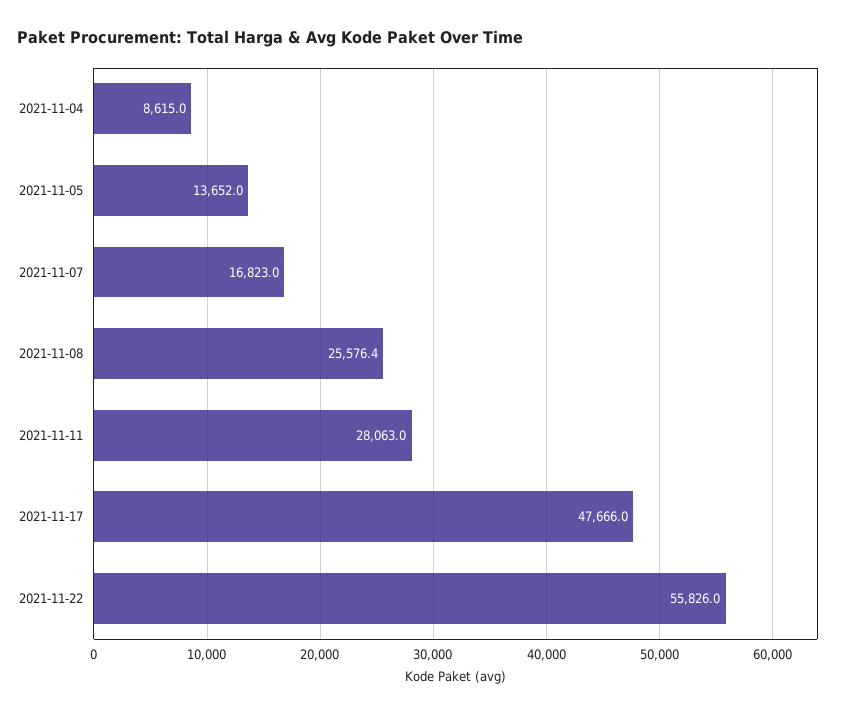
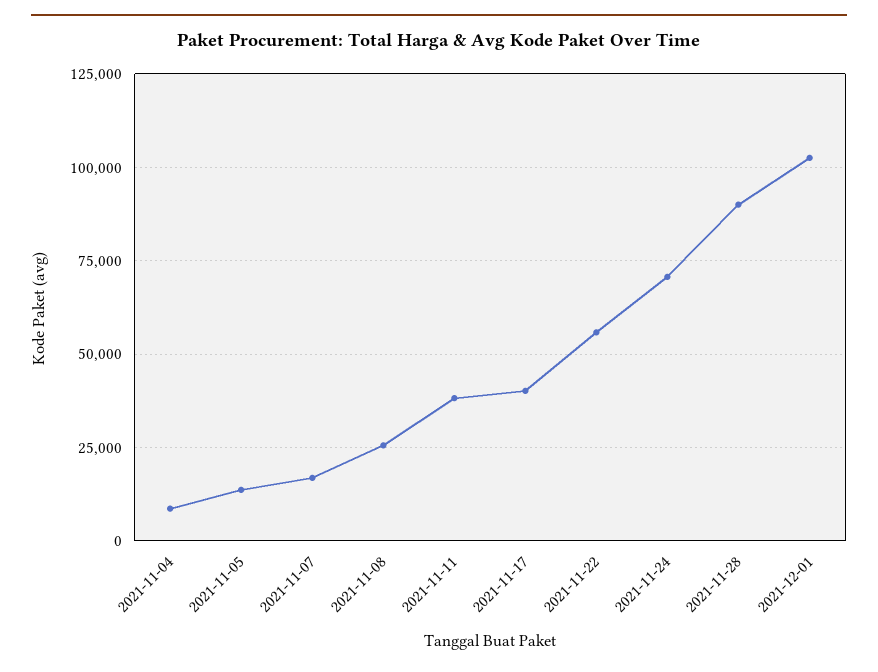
2021-11-11: 28063 -> 37500
2021-11-17: 47666 -> 40000
2021-11-24: none -> 70000
2021-11-28: none -> 90000
2021-12-01: none -> 102500

